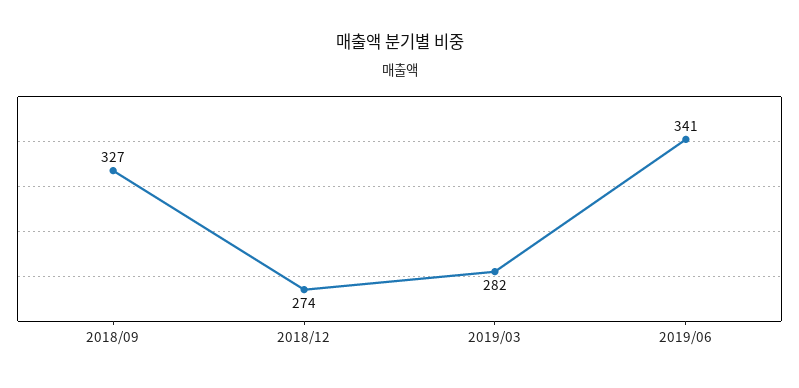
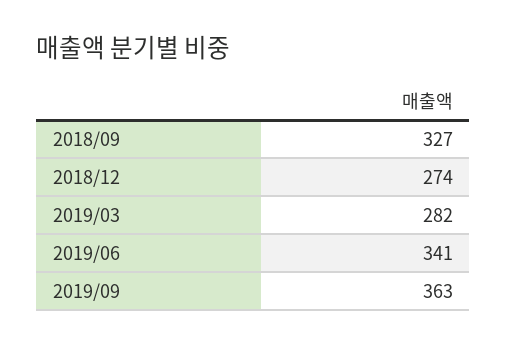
2019/09: none -> 363

